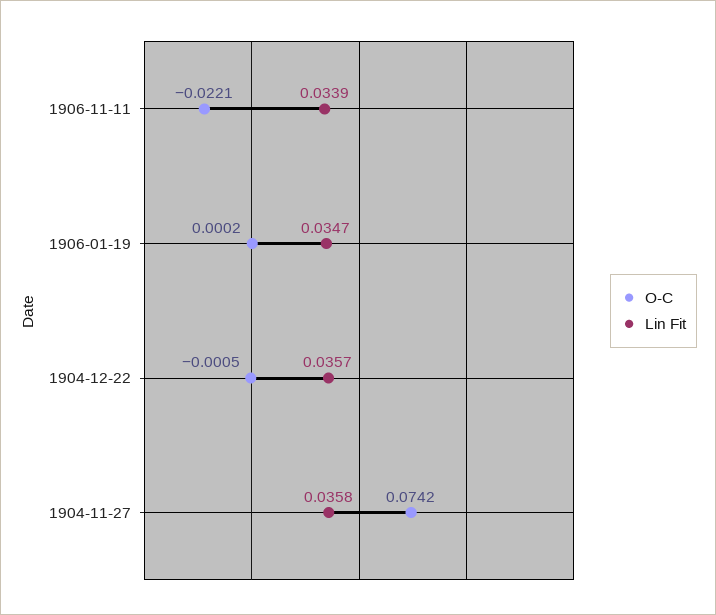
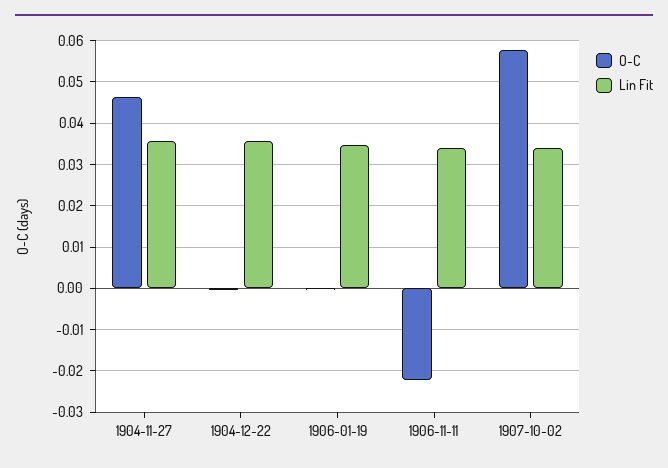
O-C, 1904-11-27: 0.0742 -> 0.046
O-C, 1907-10-02: none -> 0.058
Lin Fit, 1907-10-02: none -> 0.034

